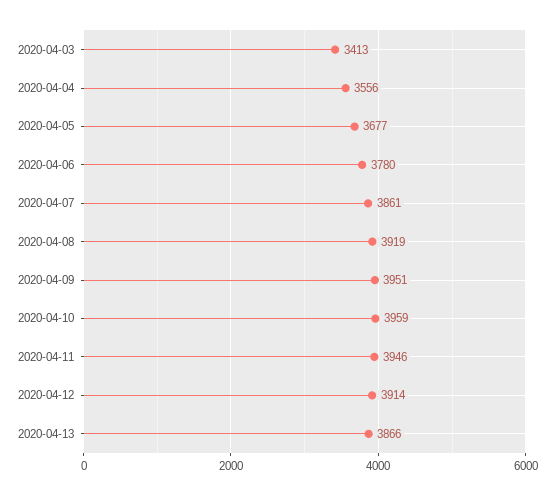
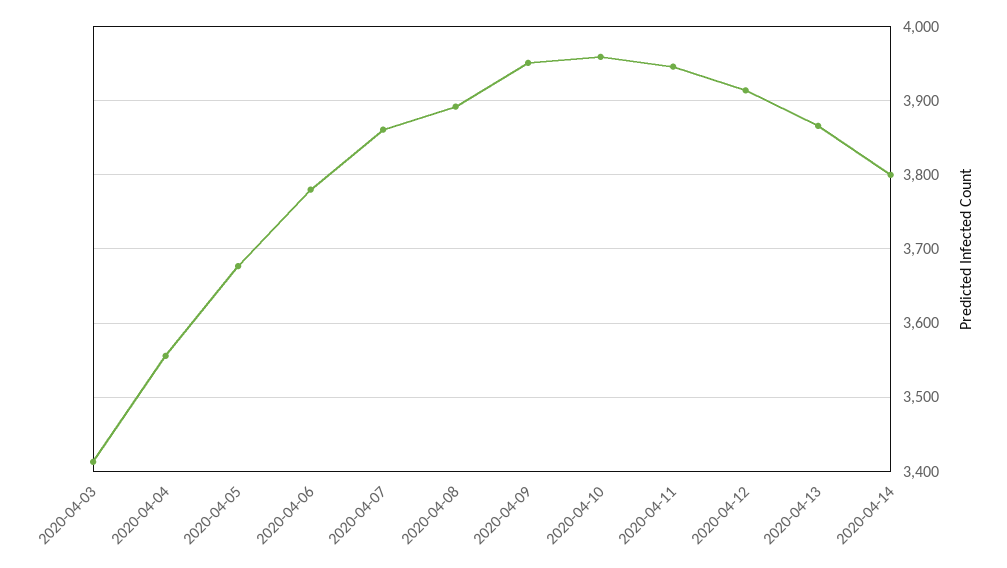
2020-04-08: 3919 -> 3890
2020-04-14: none -> 3800

